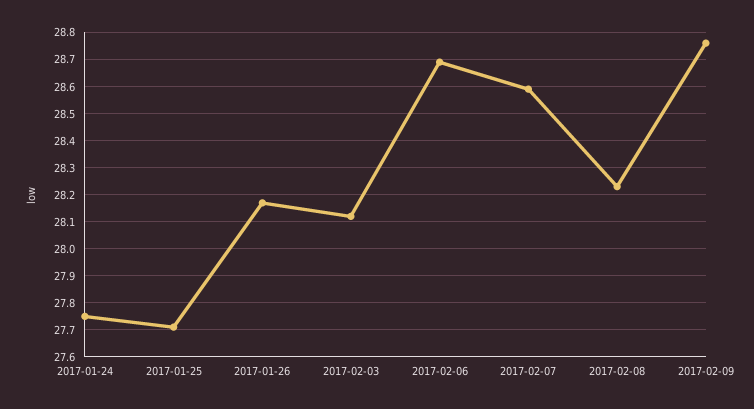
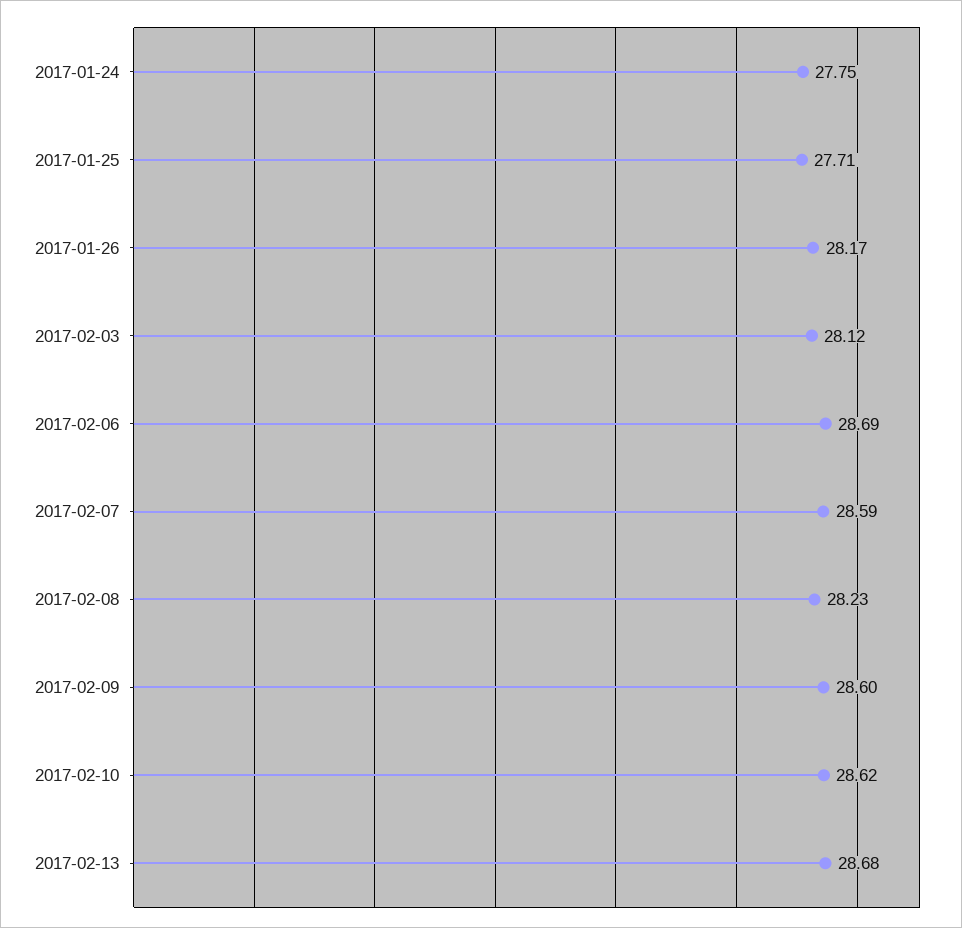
2017-02-09: 28.75 -> 28.6
2017-02-10: none -> 28.62
2017-02-13: none -> 28.68

